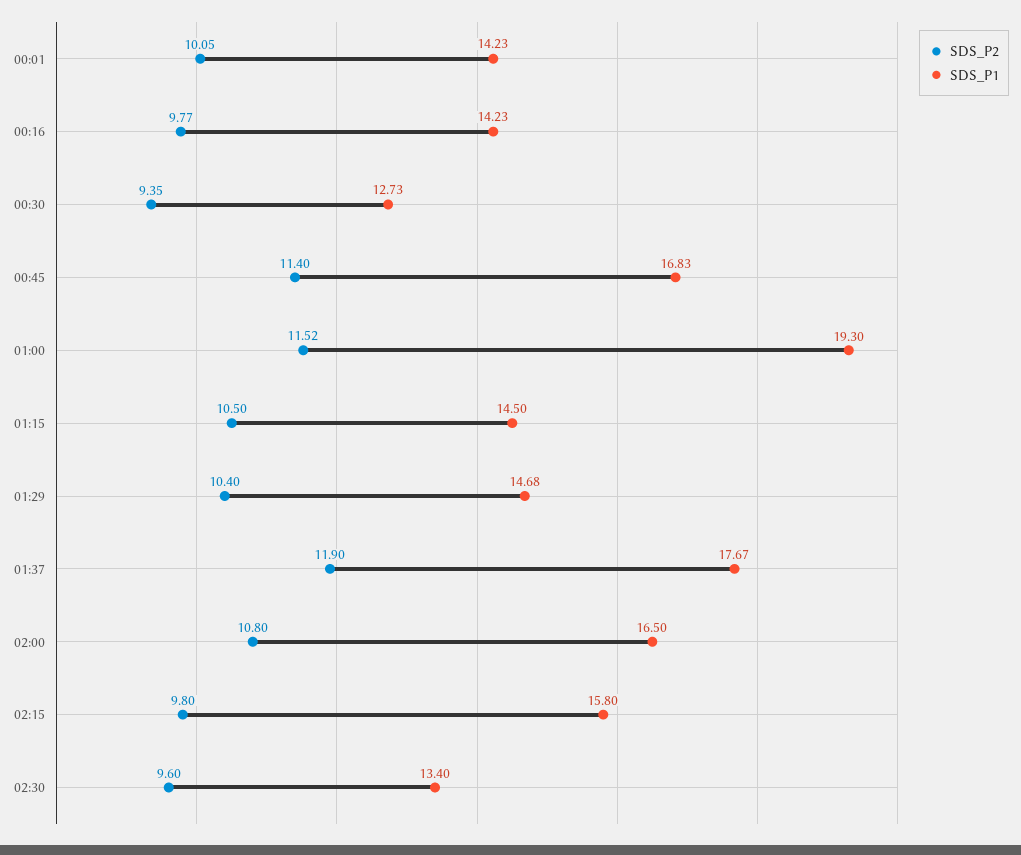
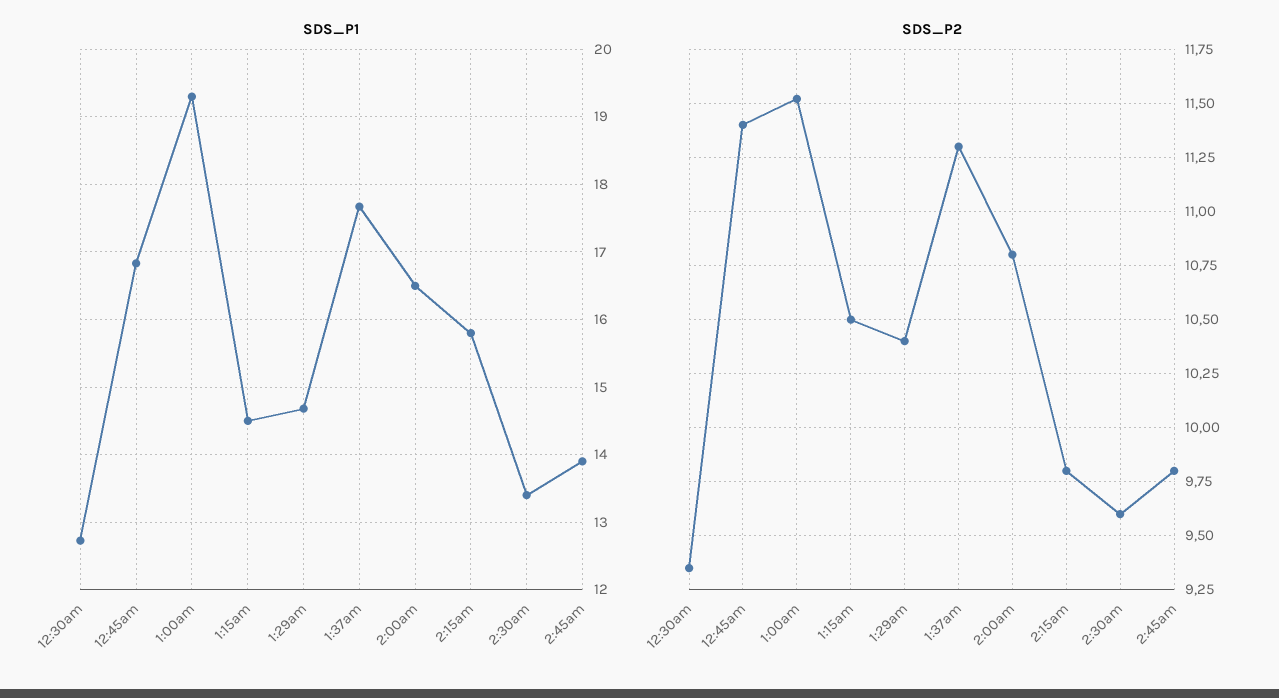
SDS_P2, 00:01: 10.05 -> none
SDS_P1, 00:01: 14.23 -> none
SDS_P2, 00:16: 9.77 -> none
SDS_P1, 00:16: 14.23 -> none
SDS_P2, 01:37: 11.9 -> 11.3
SDS_P1, 2:45am: none -> 13.9
SDS_P2, 2:45am: none -> 9.8

